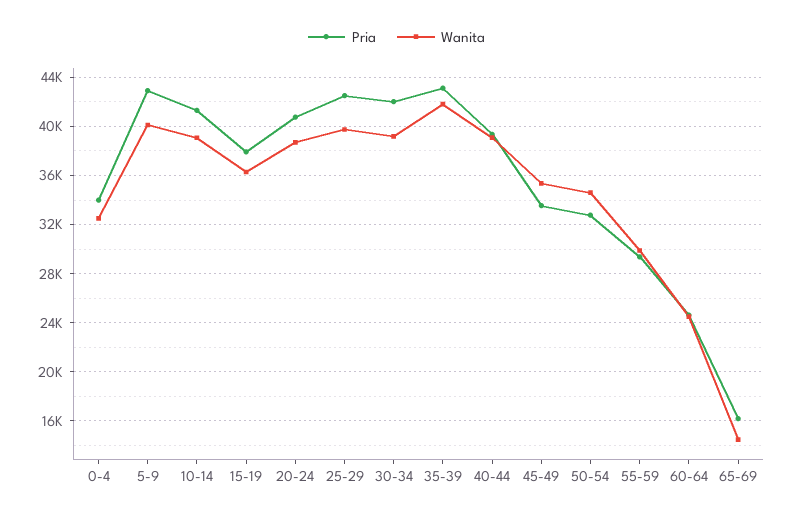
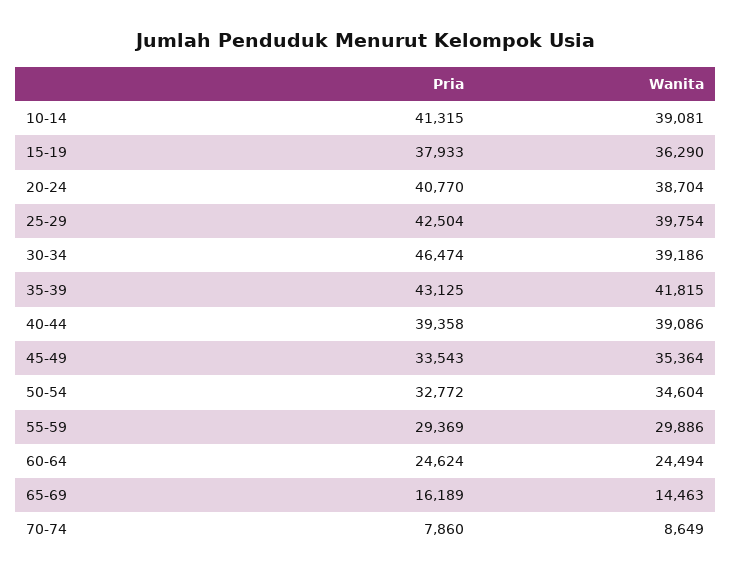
Pria, 0-4: 34000 -> none
Wanita, 0-4: 32500 -> none
Pria, 5-9: 43000 -> none
Wanita, 5-9: 40000 -> none
Pria, 30-34: 42000 -> 46474
Pria, 70-74: none -> 7860
Wanita, 70-74: none -> 8649

